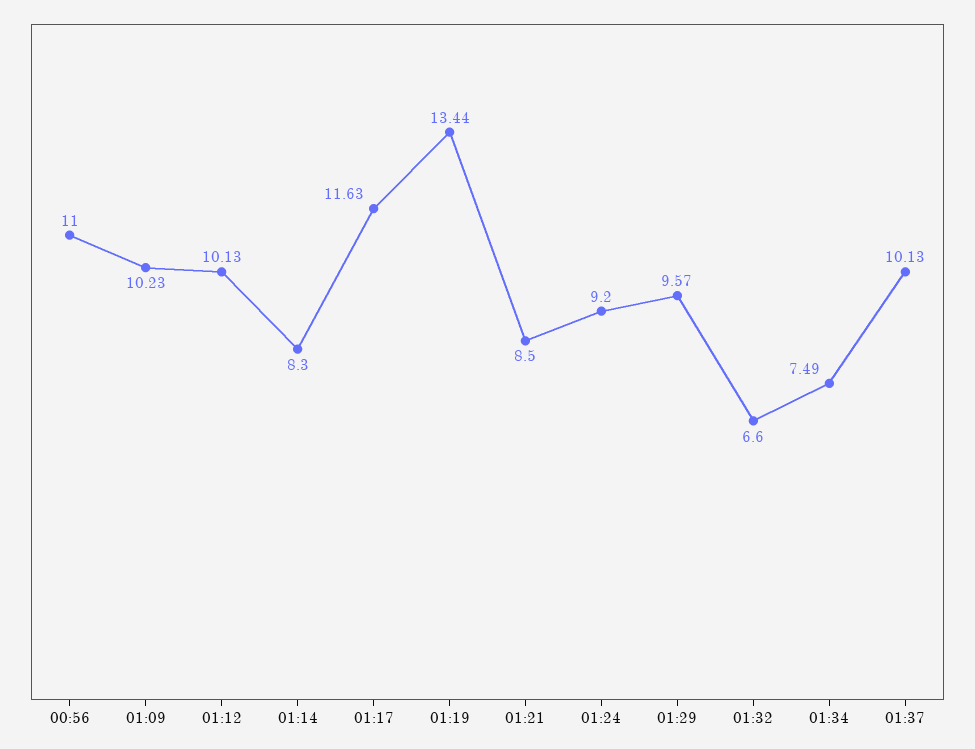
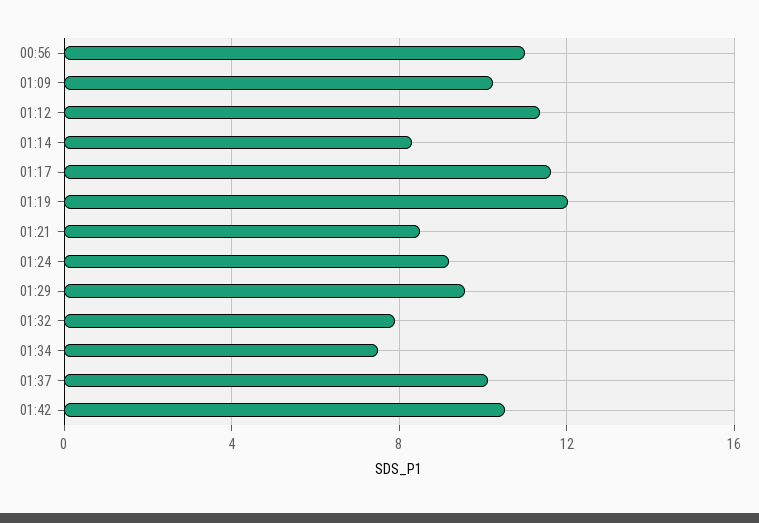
01:12: 10.13 -> 11.5
01:19: 13.44 -> 12
01:32: 6.6 -> 8
01:42: none -> 10.5

